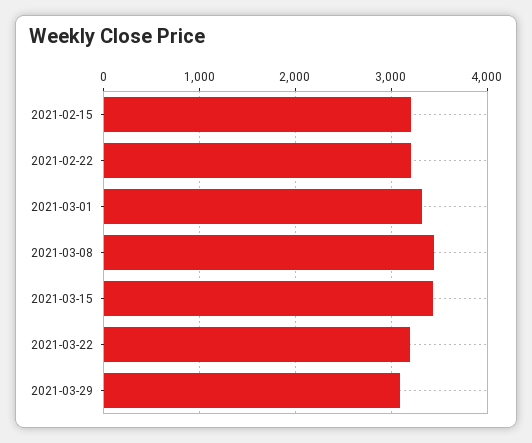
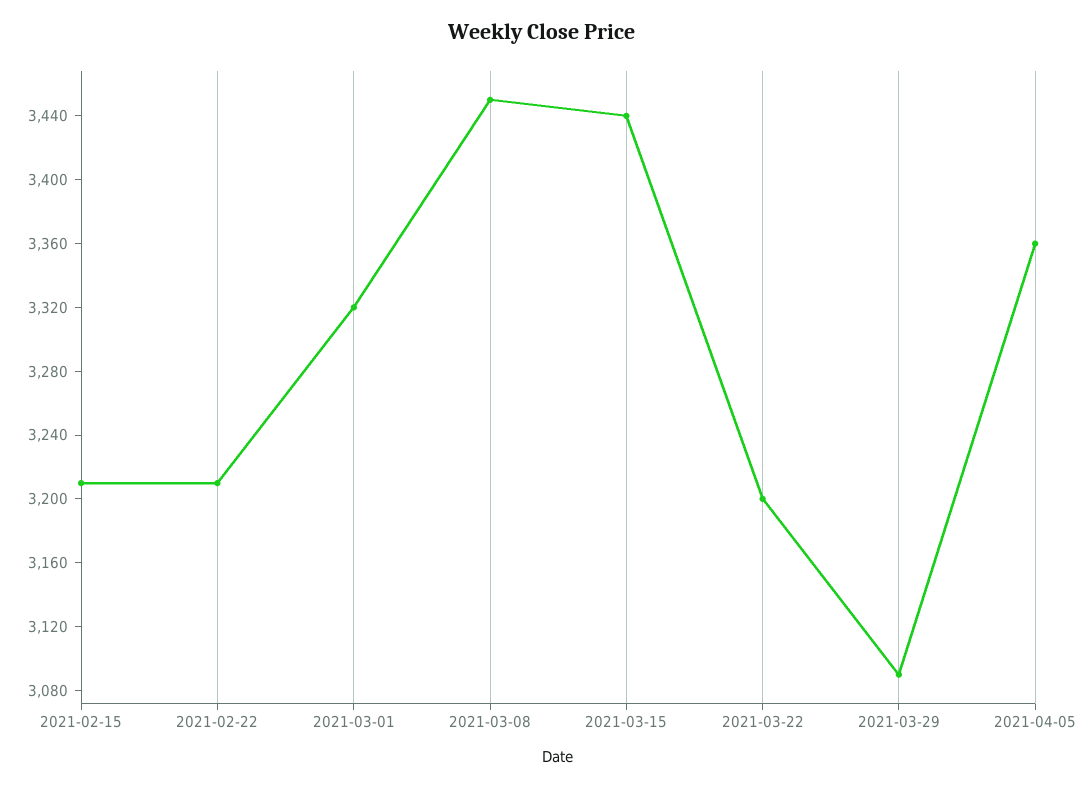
2021-04-05: none -> 3360

